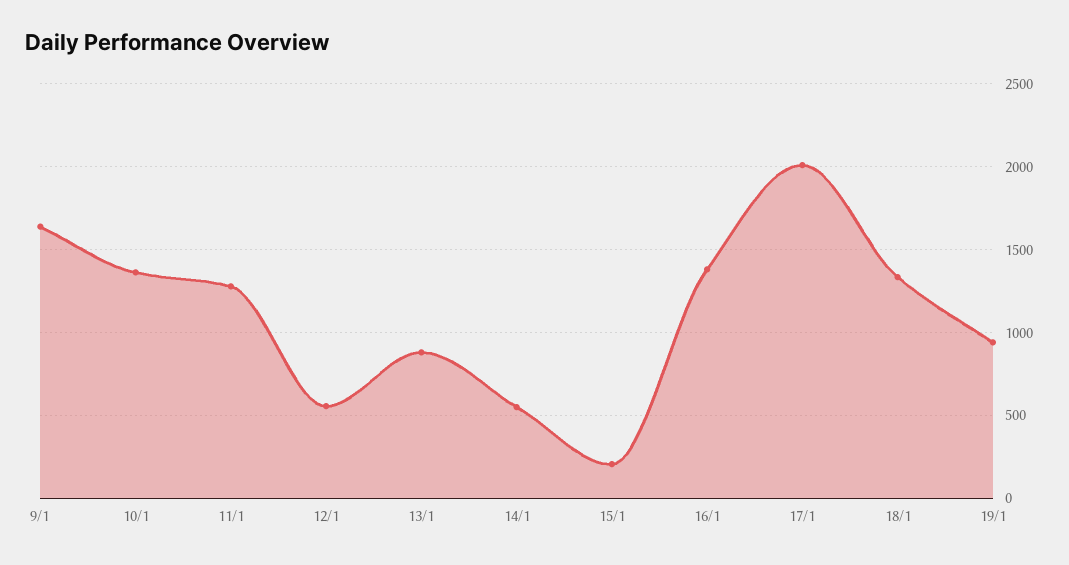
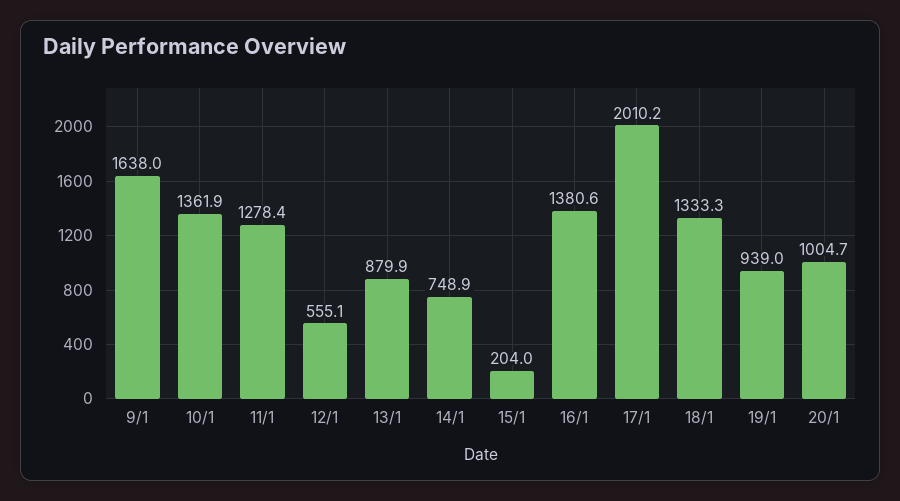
14/1: 550 -> 748.9
20/1: none -> 1004.7

